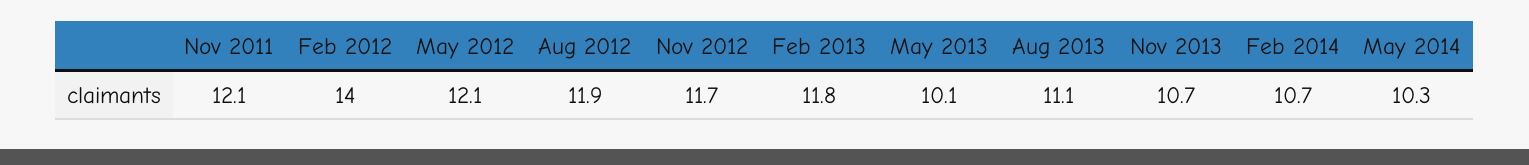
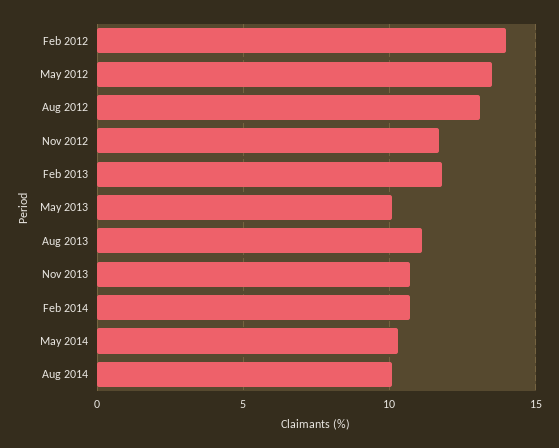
Nov 2011: 12.1 -> none
May 2012: 12.1 -> 13.5
Aug 2012: 11.9 -> 13
Aug 2014: none -> 10

